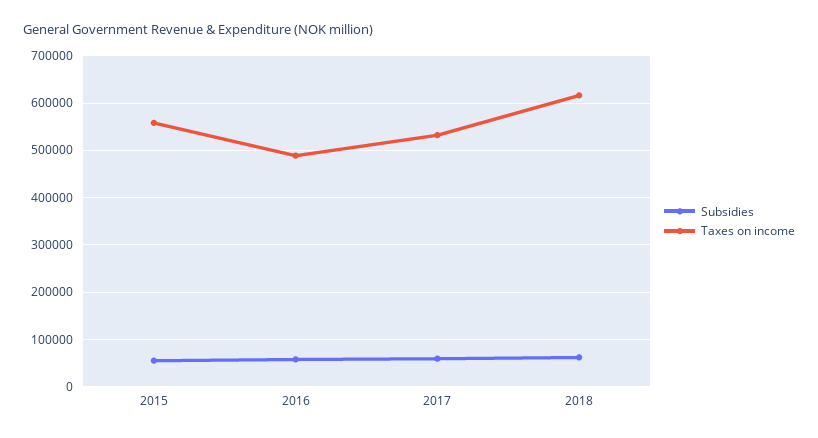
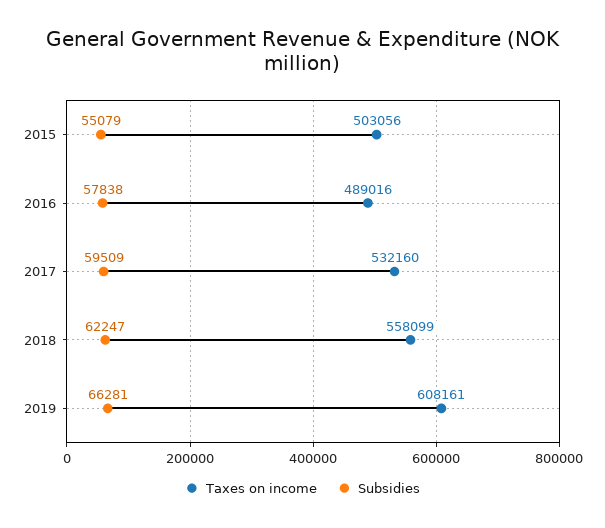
Taxes on income, 2015: 560000 -> 503056
Taxes on income, 2018: 620000 -> 558099
Taxes on income, 2019: none -> 608161
Subsidies, 2019: none -> 66281

